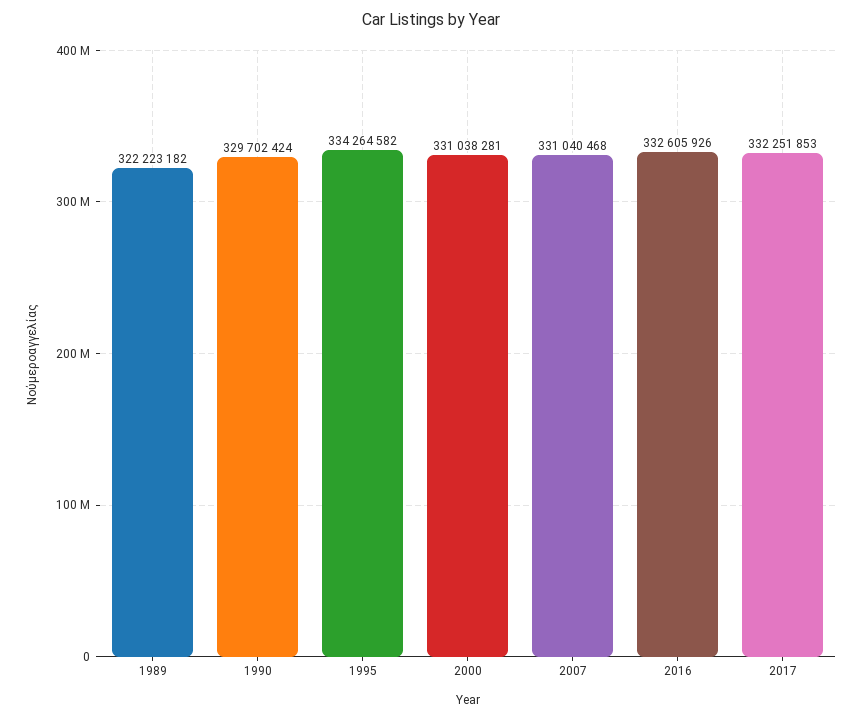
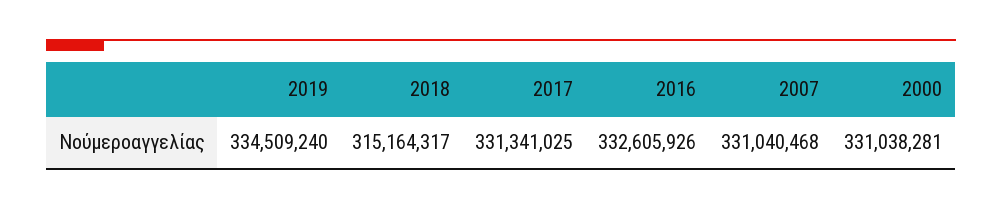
1989: 322223182 -> none
1990: 329702424 -> none
1995: 334264582 -> none
2017: 332251853 -> 331341025
2019: none -> 334509240
2018: none -> 315164317

